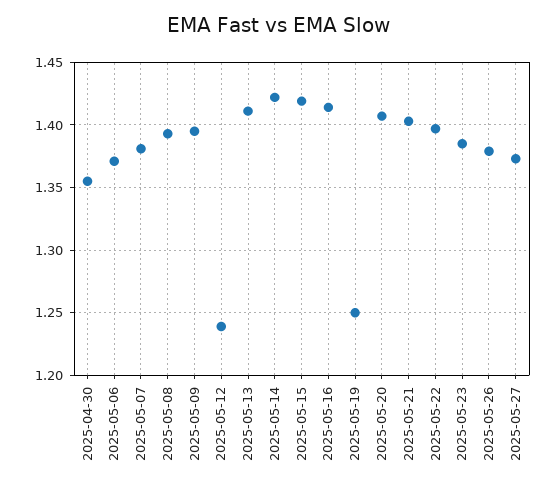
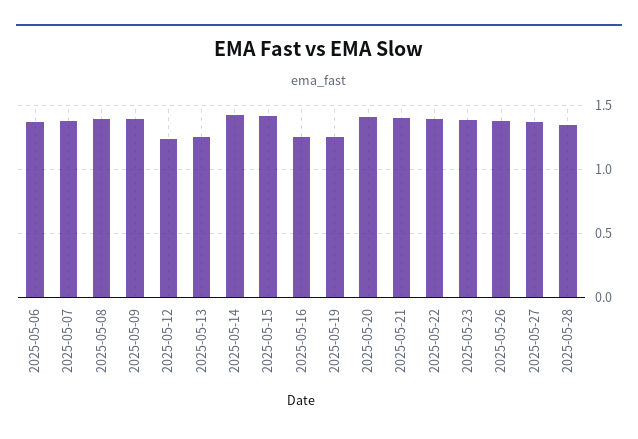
2025-04-30: 1.355 -> none
2025-05-13: 1.41 -> 1.25
2025-05-16: 1.415 -> 1.25
2025-05-28: none -> 1.35

